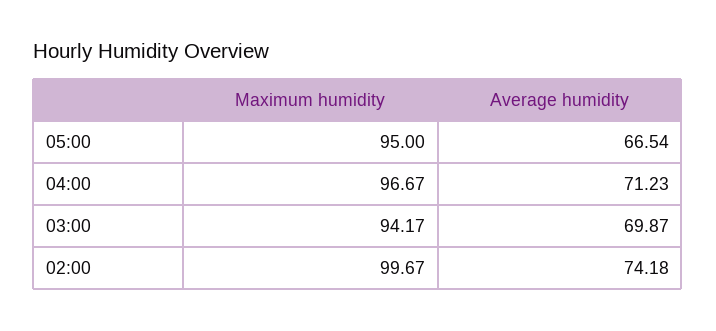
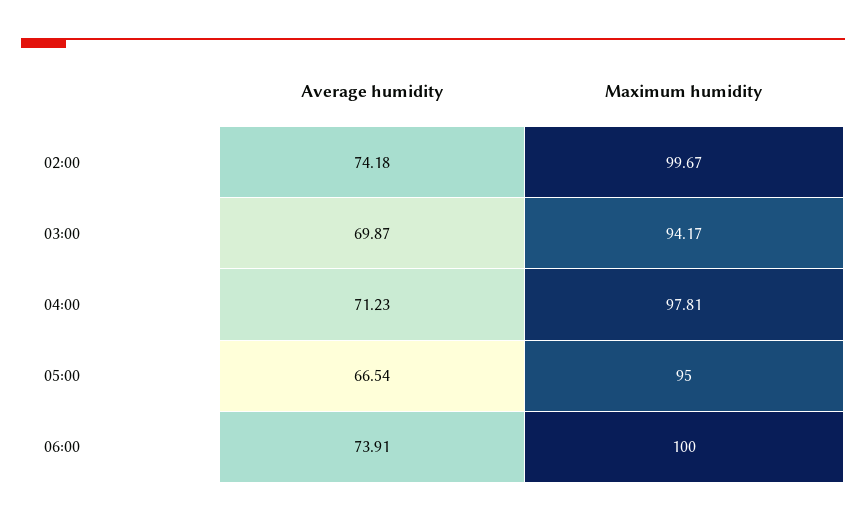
Maximum humidity, 04:00: 96.67 -> 97.81
Average humidity, 06:00: none -> 73.91
Maximum humidity, 06:00: none -> 100

